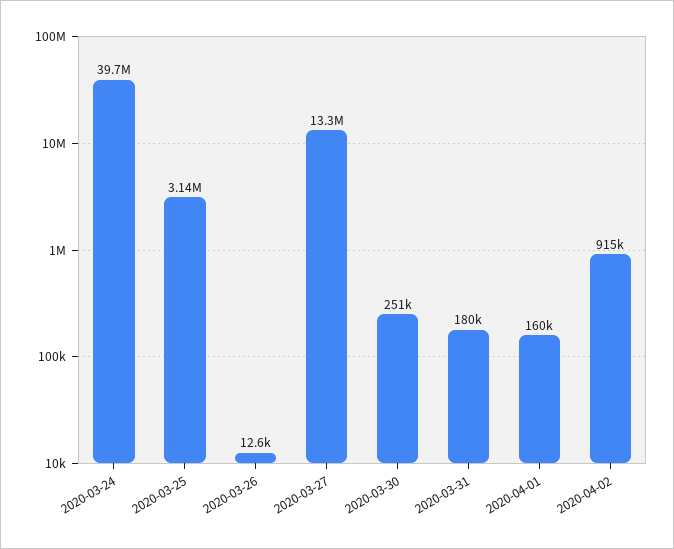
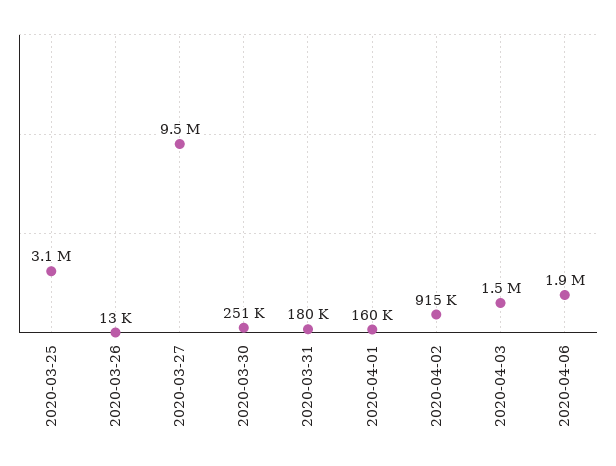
2020-03-24: 39700000 -> none
2020-03-27: 13300000 -> 9500000
2020-04-03: none -> 1500000
2020-04-06: none -> 1900000

